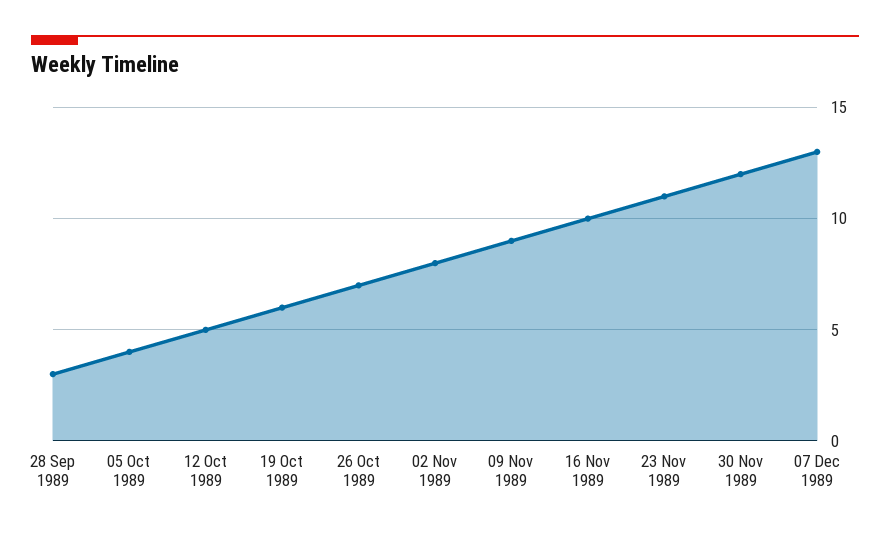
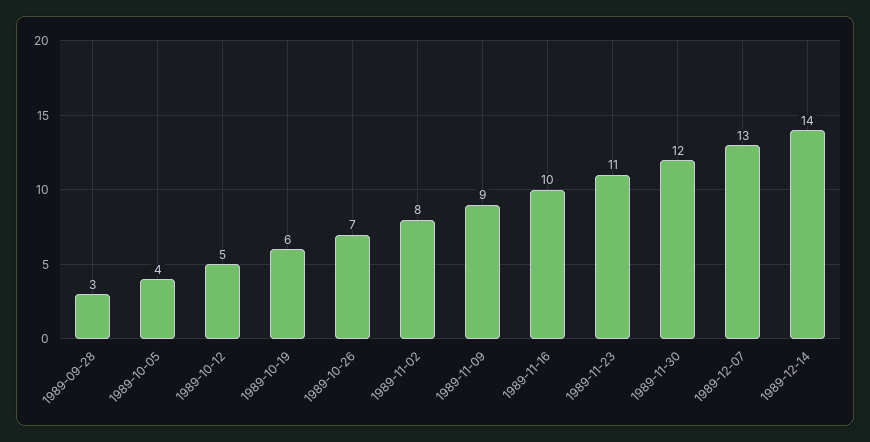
1989-12-14: none -> 14

